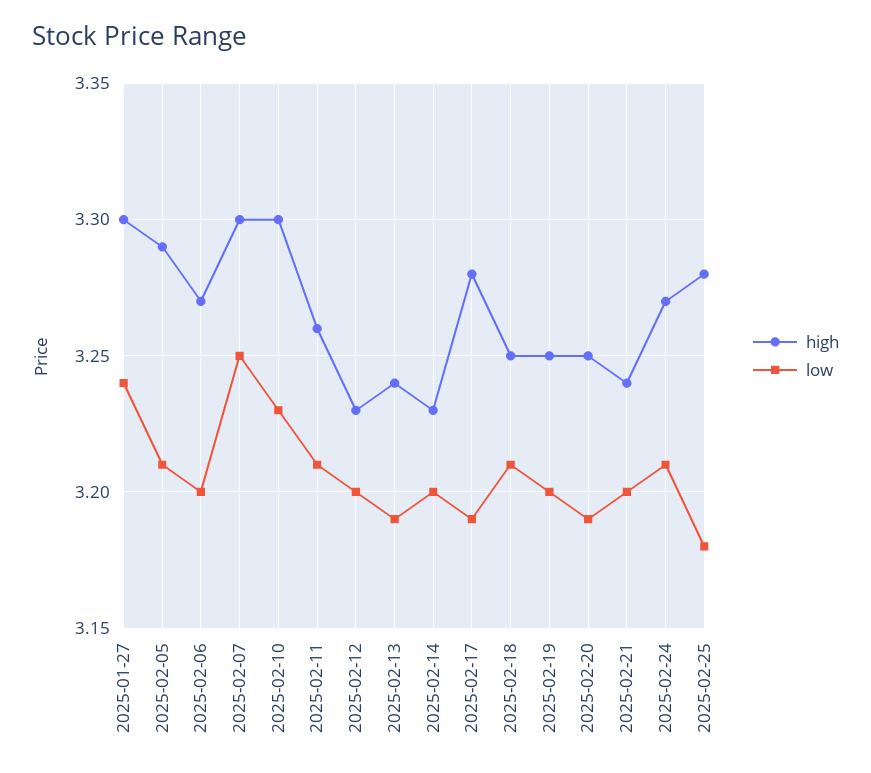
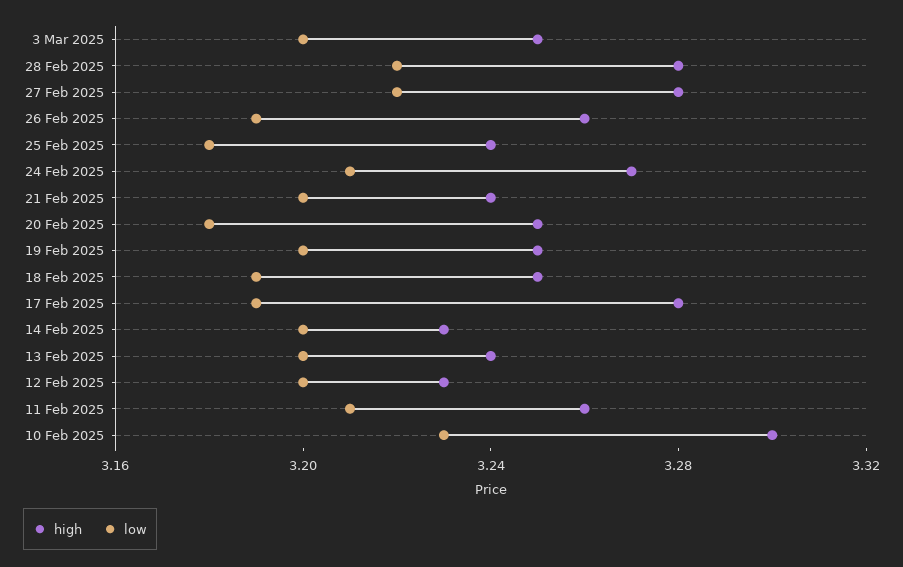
high, 2025-01-27: 3.3 -> none
low, 2025-01-27: 3.24 -> none
high, 2025-02-05: 3.29 -> none
low, 2025-02-05: 3.21 -> none
high, 2025-02-06: 3.27 -> none
low, 2025-02-06: 3.2 -> none
high, 2025-02-07: 3.3 -> none
low, 2025-02-07: 3.25 -> none
low, 2025-02-13: 3.19 -> 3.2
low, 2025-02-18: 3.21 -> 3.19
low, 2025-02-20: 3.19 -> 3.18
high, 2025-02-25: 3.28 -> 3.24
high, 3 Mar 2025: none -> 3.25
low, 3 Mar 2025: none -> 3.2
high, 28 Feb 2025: none -> 3.28
low, 28 Feb 2025: none -> 3.22
high, 27 Feb 2025: none -> 3.28
low, 27 Feb 2025: none -> 3.22
high, 26 Feb 2025: none -> 3.26
low, 26 Feb 2025: none -> 3.19

